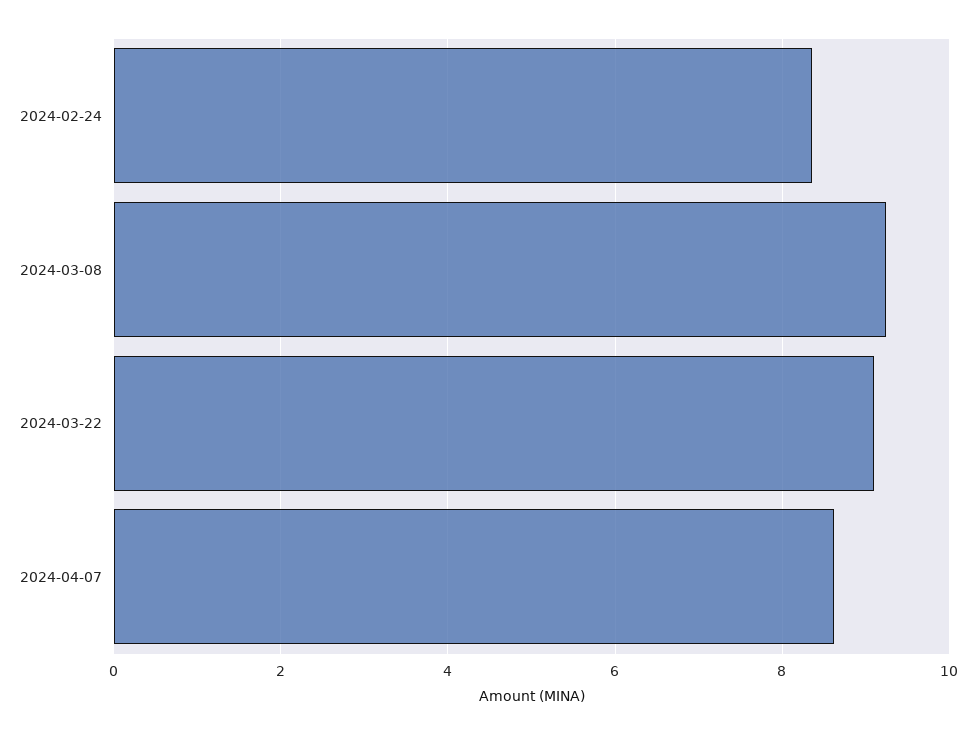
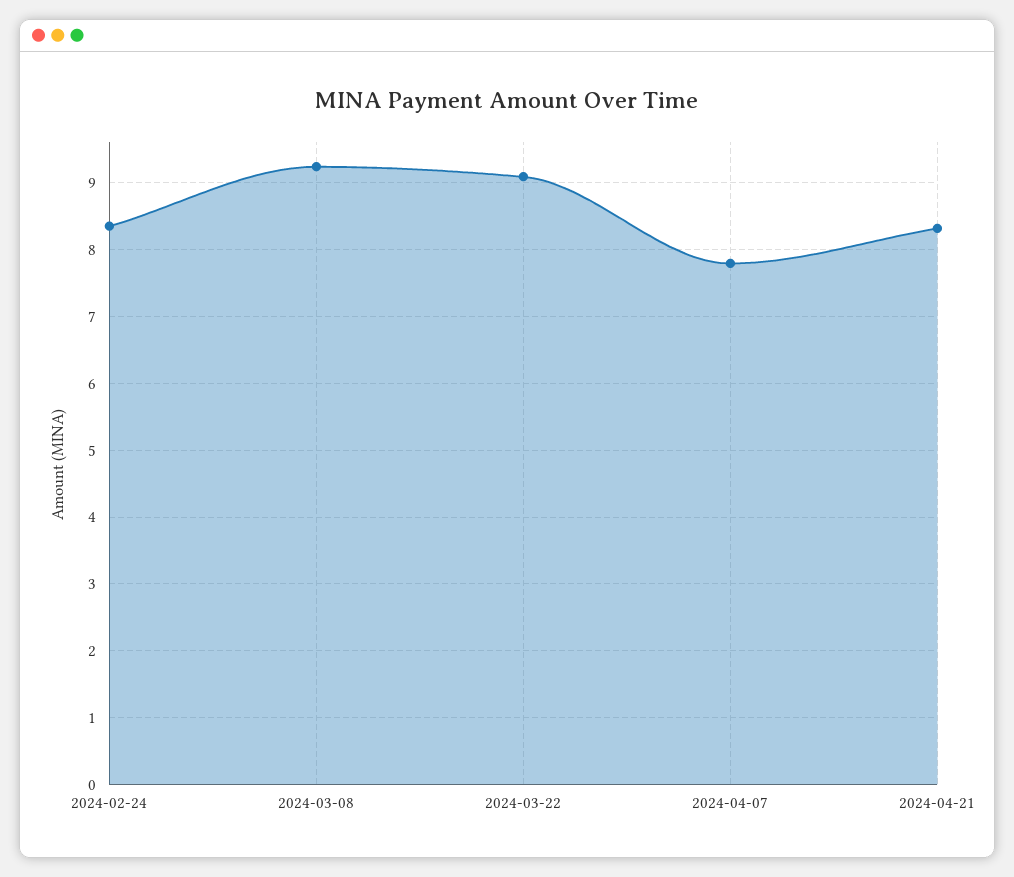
2024-04-07: 8.6 -> 7.8
2024-04-21: none -> 8.3

